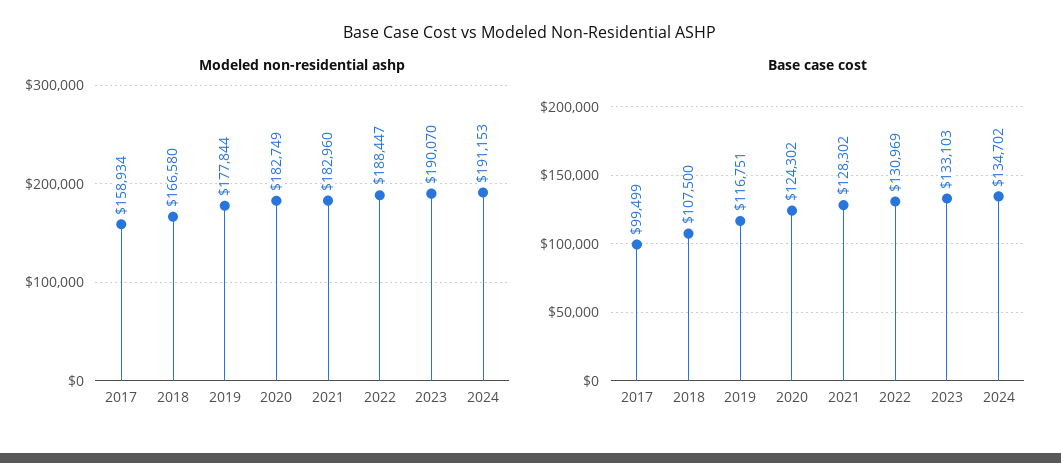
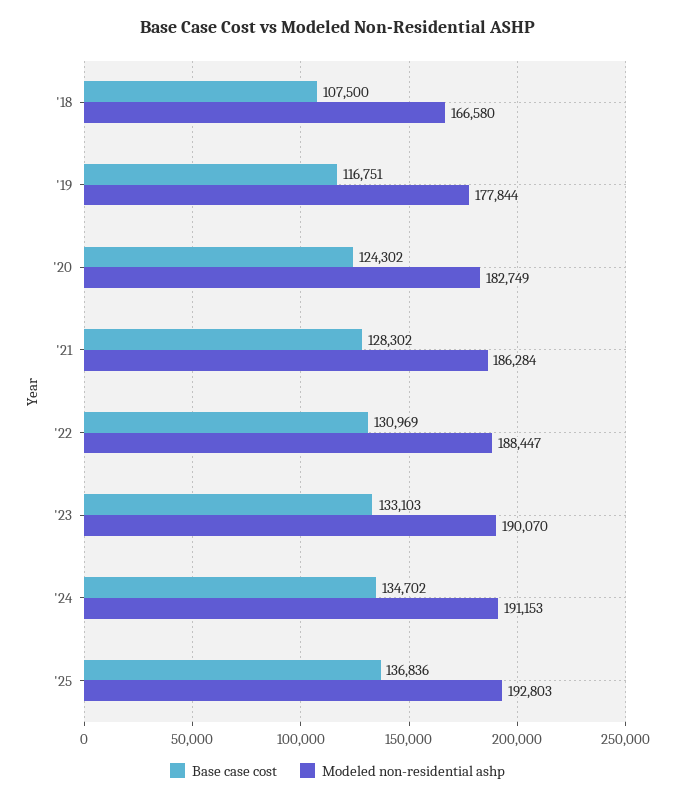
Modeled non-residential ashp, 2017: 158934 -> none
Modeled non-residential ashp, 2021: 182960 -> 186284
Base case cost, 2017: 99499 -> none
Base case cost, '25: none -> 136836
Modeled non-residential ashp, '25: none -> 192803

